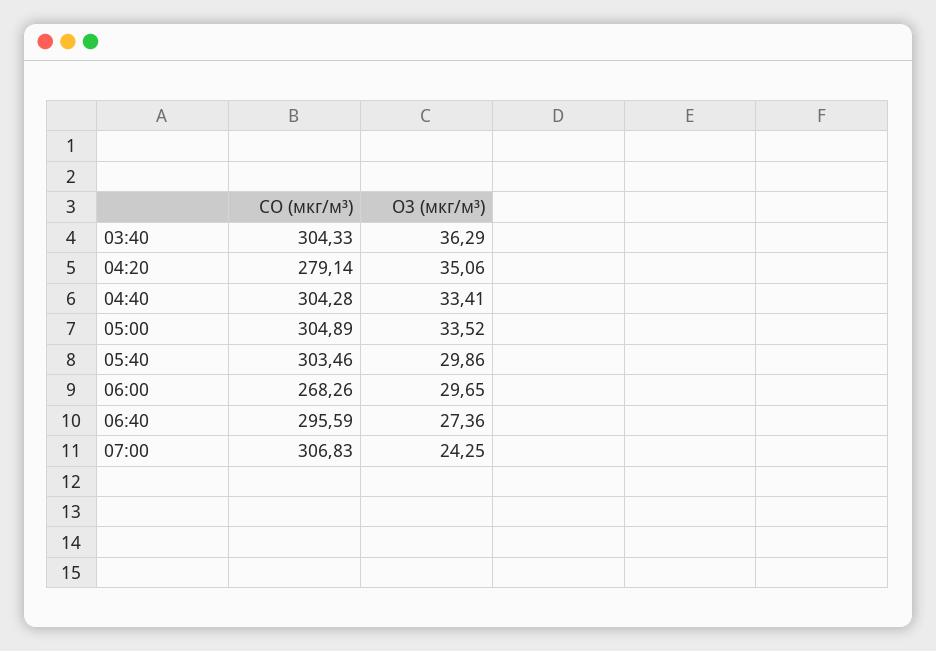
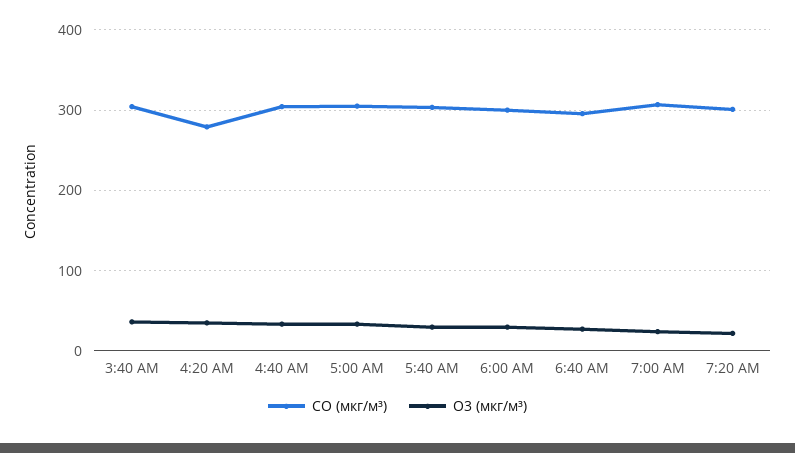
CO (мкг/м³), 06:00: 268.26 -> 300
CO (мкг/м³), 7:20 AM: none -> 300
O3 (мкг/м³), 7:20 AM: none -> 20

